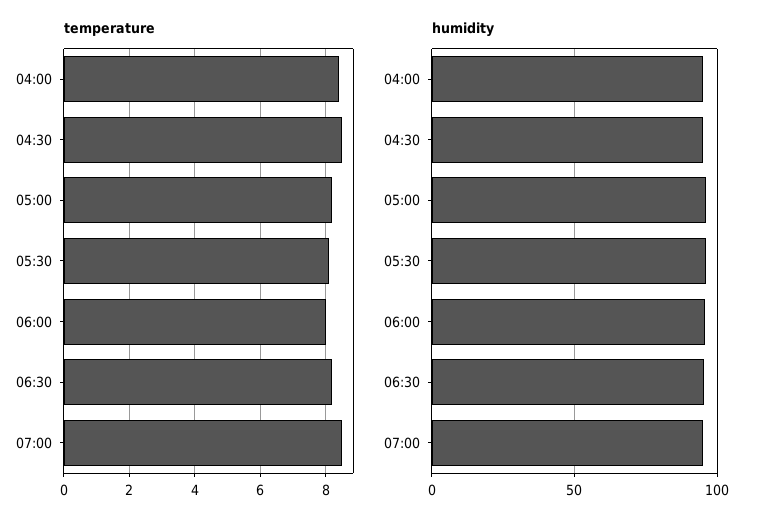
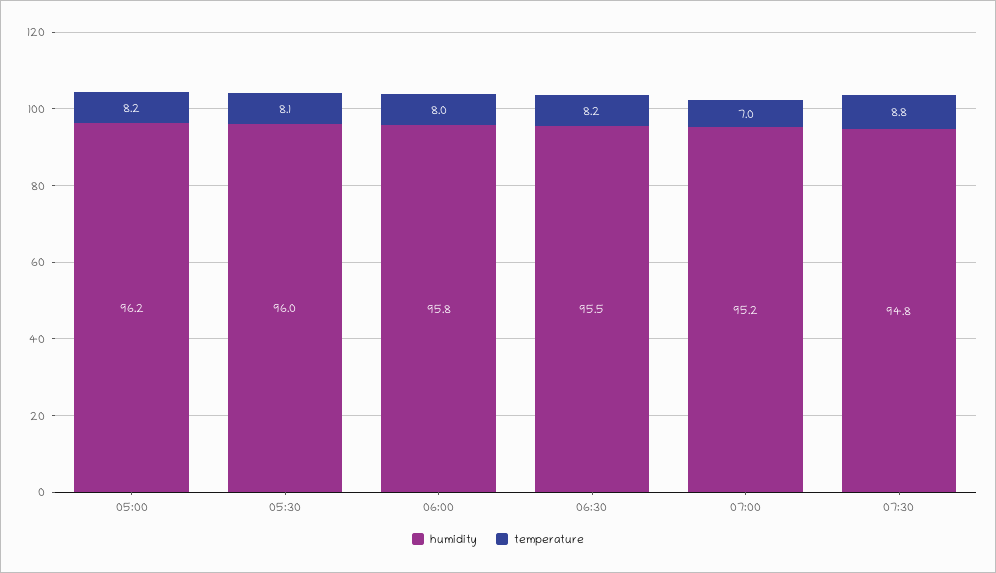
temperature, 04:00: 8.5 -> none
temperature, 04:30: 8.5 -> none
temperature, 07:00: 8.5 -> 7
humidity, 04:00: 95 -> none
humidity, 04:30: 95 -> none
humidity, 07:30: none -> 94.8
temperature, 07:30: none -> 8.8

